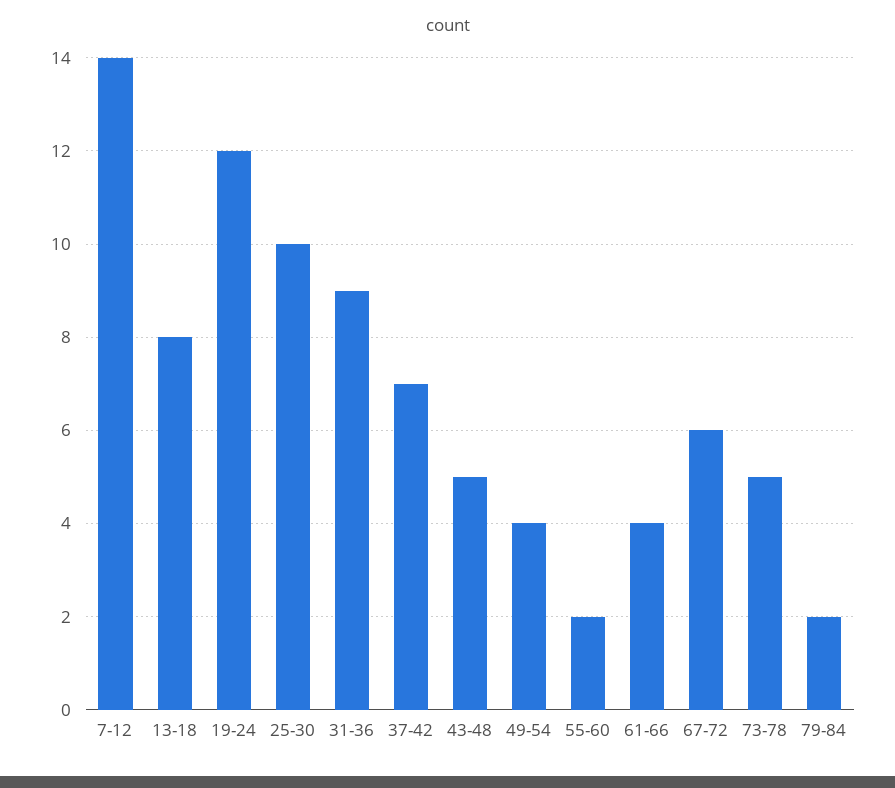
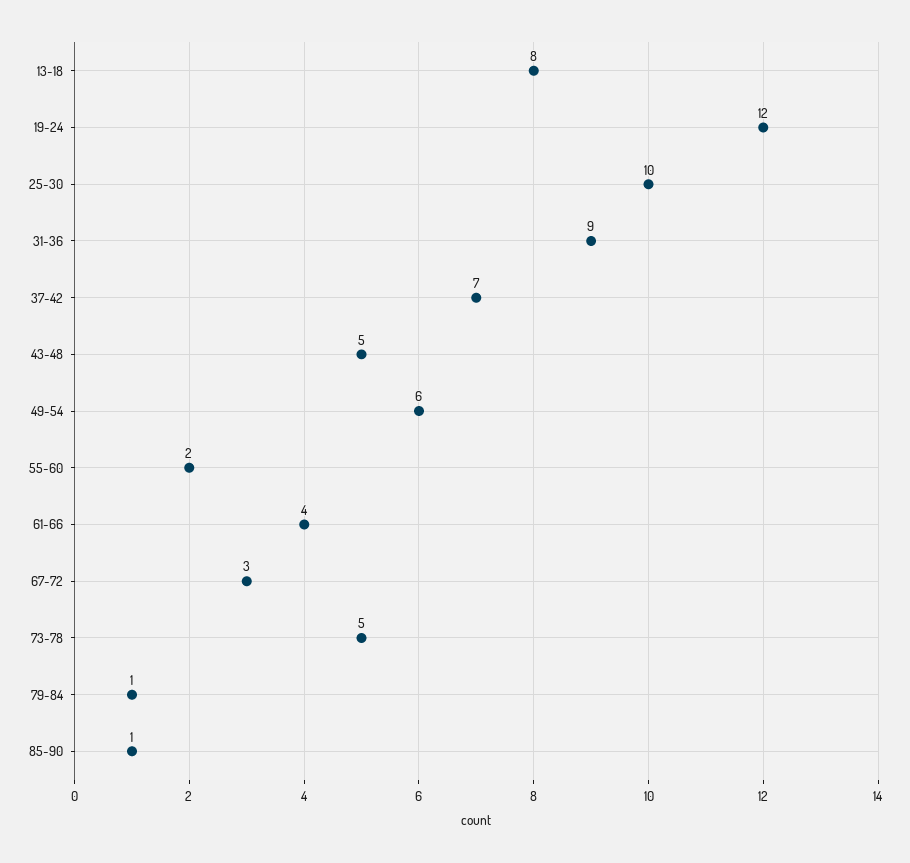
7-12: 14 -> none
49-54: 4 -> 6
67-72: 6 -> 3
79-84: 2 -> 1
85-90: none -> 1

